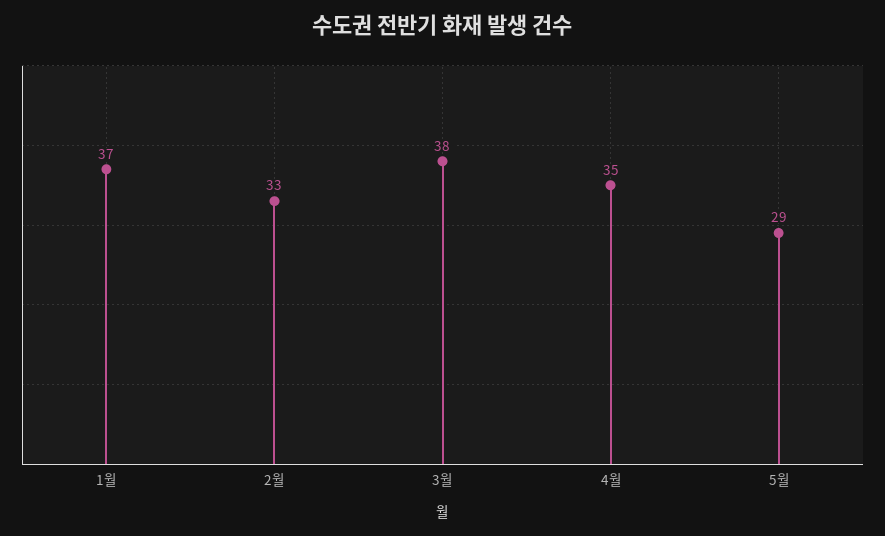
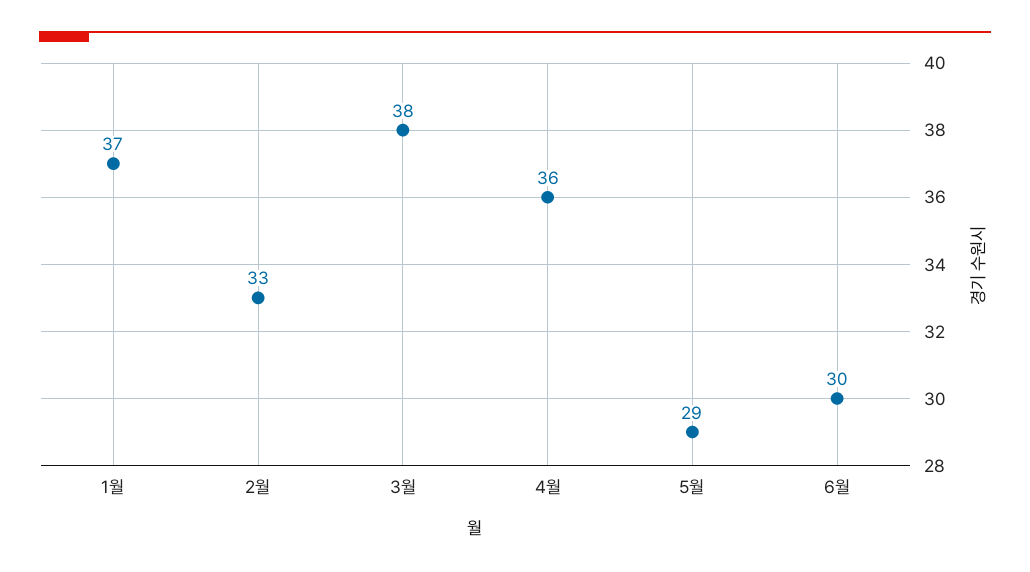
4월: 35 -> 36
6월: none -> 30

